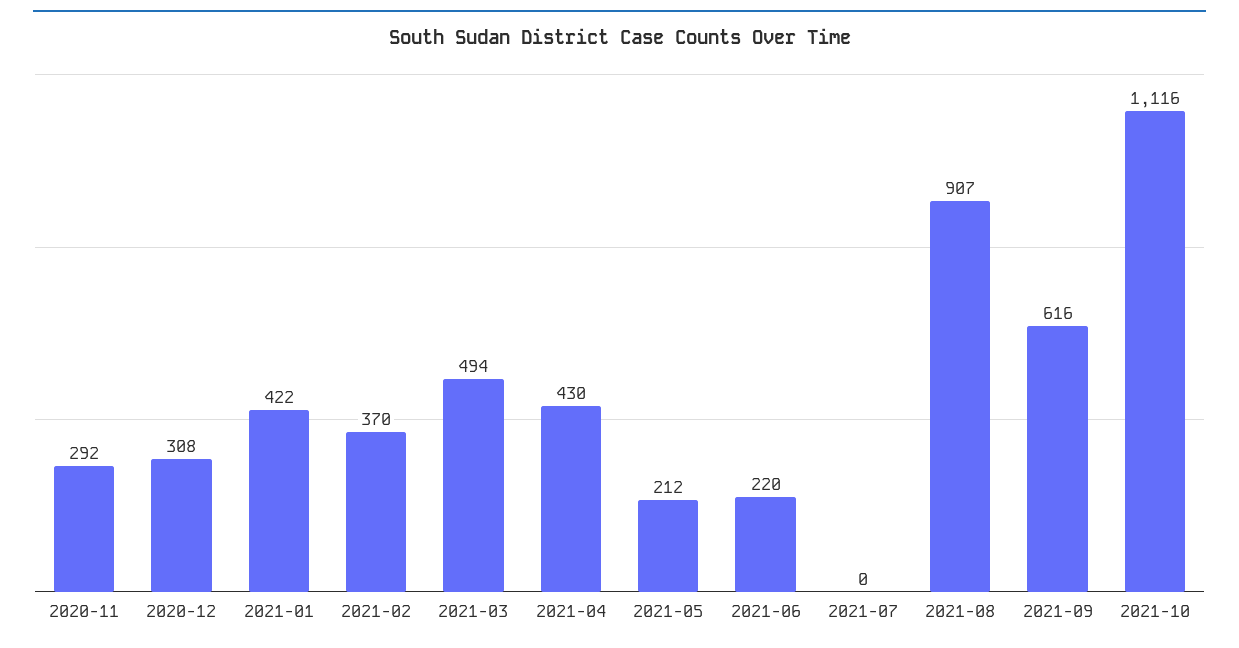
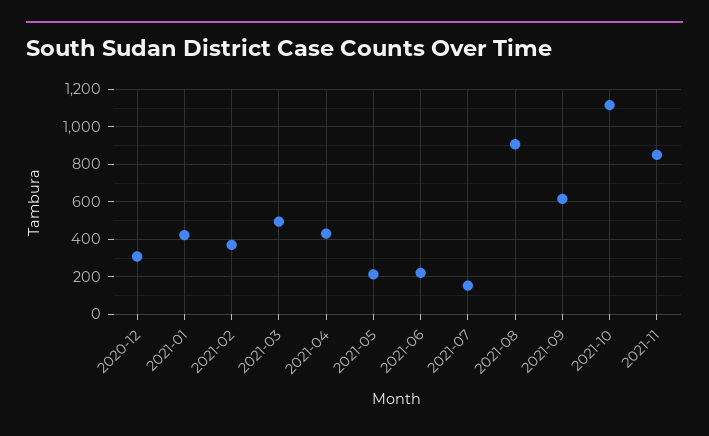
2020-11: 292 -> none
2021-07: 0 -> 150
2021-11: none -> 850

